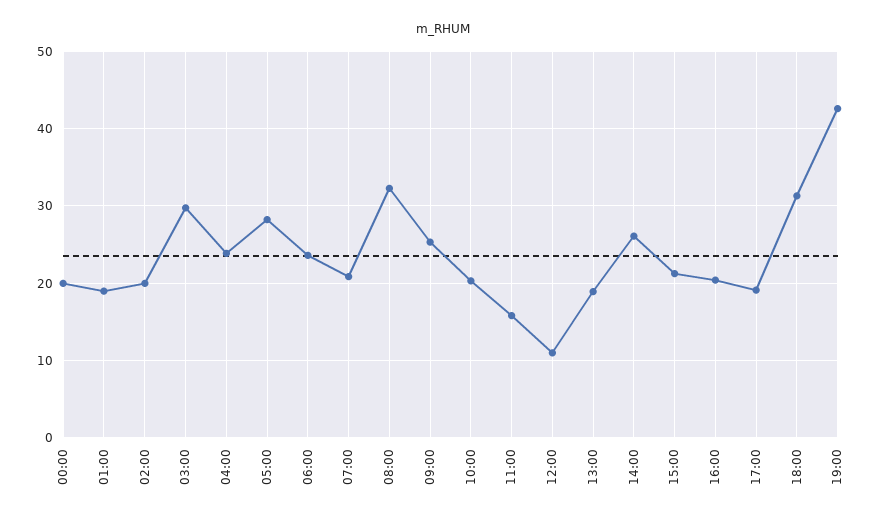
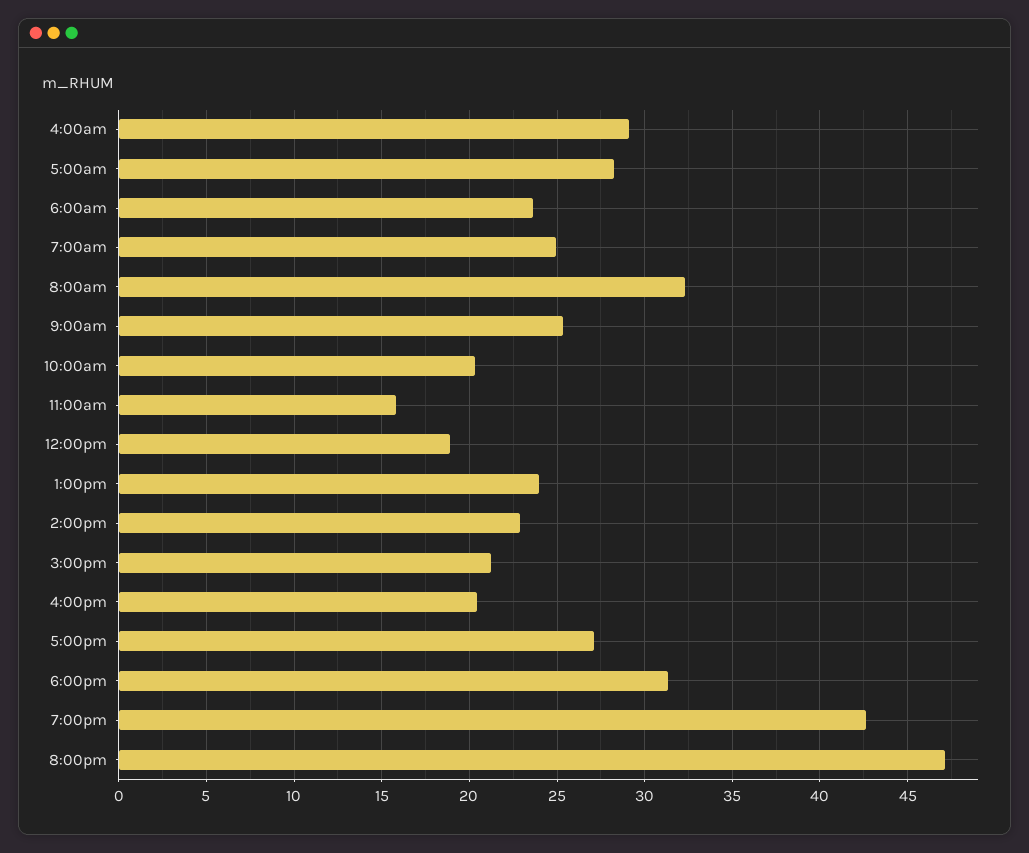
00:00: 20 -> none
01:00: 19 -> none
02:00: 20 -> none
03:00: 30 -> none
04:00: 24 -> 29
07:00: 21 -> 25
12:00: 11 -> 19
13:00: 19 -> 24
14:00: 26 -> 23
17:00: 19 -> 27
8:00pm: none -> 47

